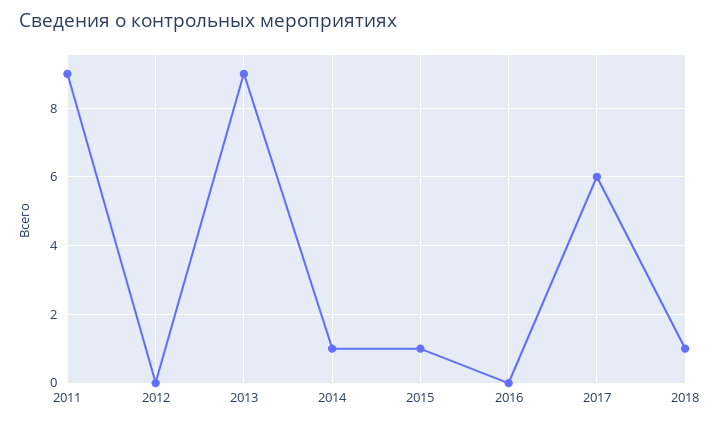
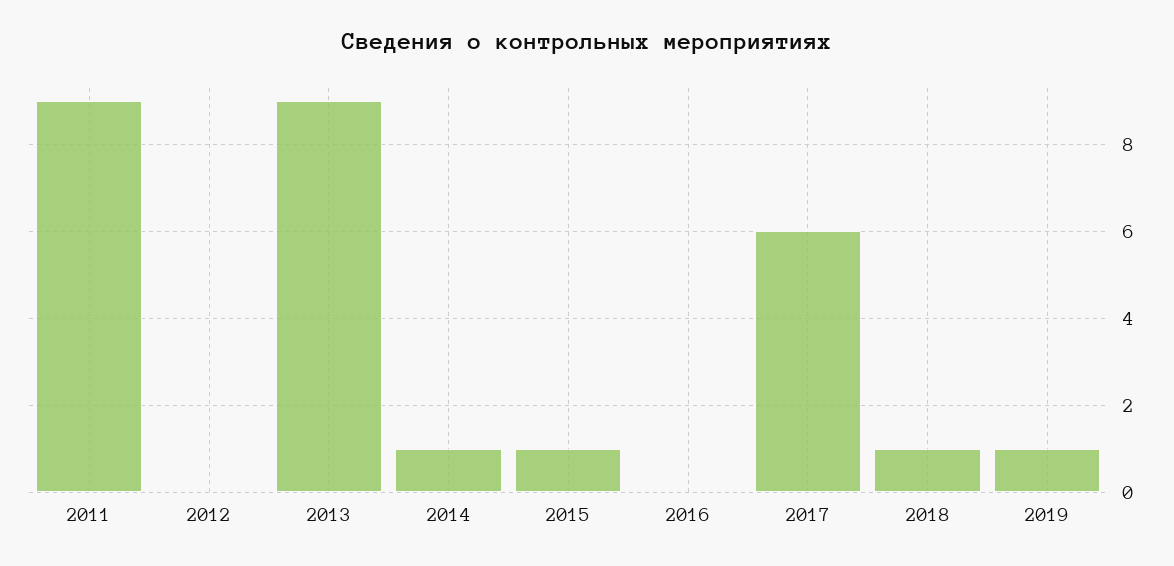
2019: none -> 1

